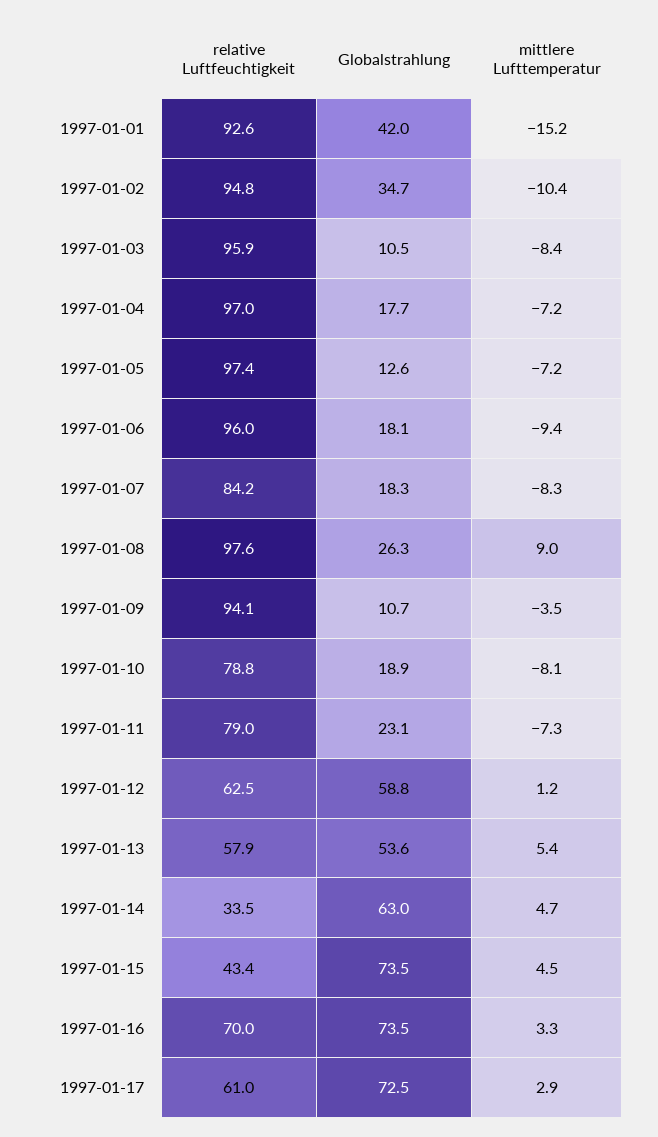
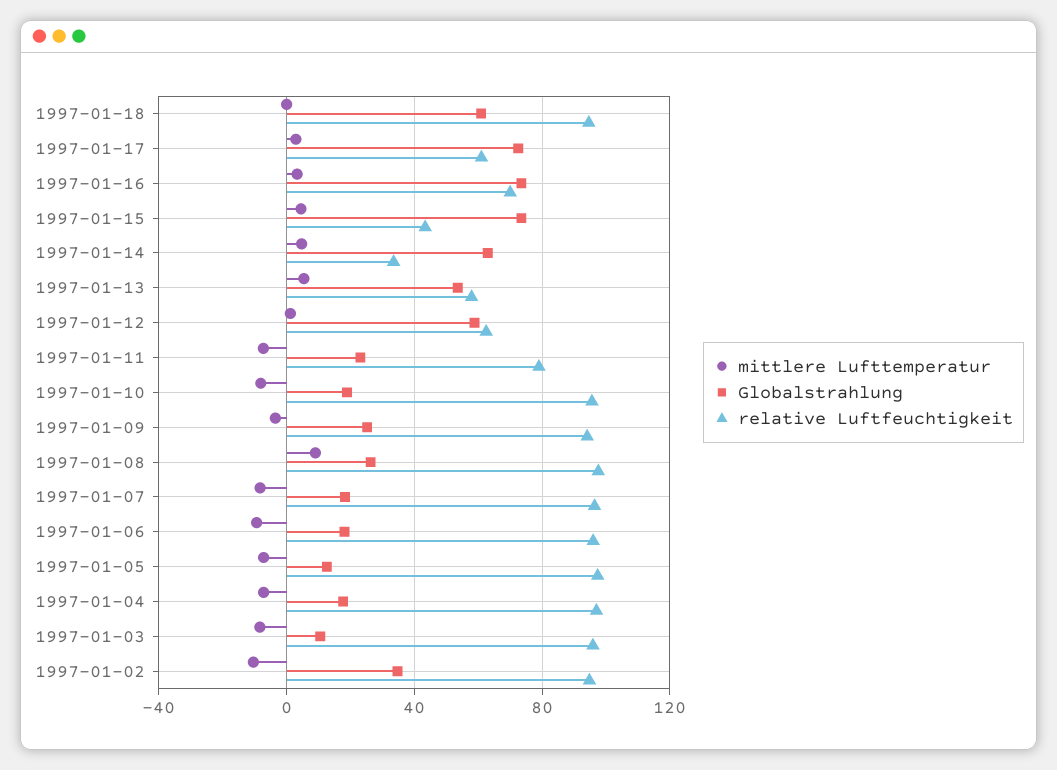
relative Luftfeuchtigkeit, 1997-01-01: 92.6 -> none
Globalstrahlung, 1997-01-01: 42 -> none
mittlere Lufttemperatur, 1997-01-01: -15.2 -> none
relative Luftfeuchtigkeit, 1997-01-07: 84.2 -> 95
Globalstrahlung, 1997-01-09: 10.7 -> 25
relative Luftfeuchtigkeit, 1997-01-10: 78.8 -> 95
mittlere Lufttemperatur, 1997-01-18: none -> 0
Globalstrahlung, 1997-01-18: none -> 60
relative Luftfeuchtigkeit, 1997-01-18: none -> 95

